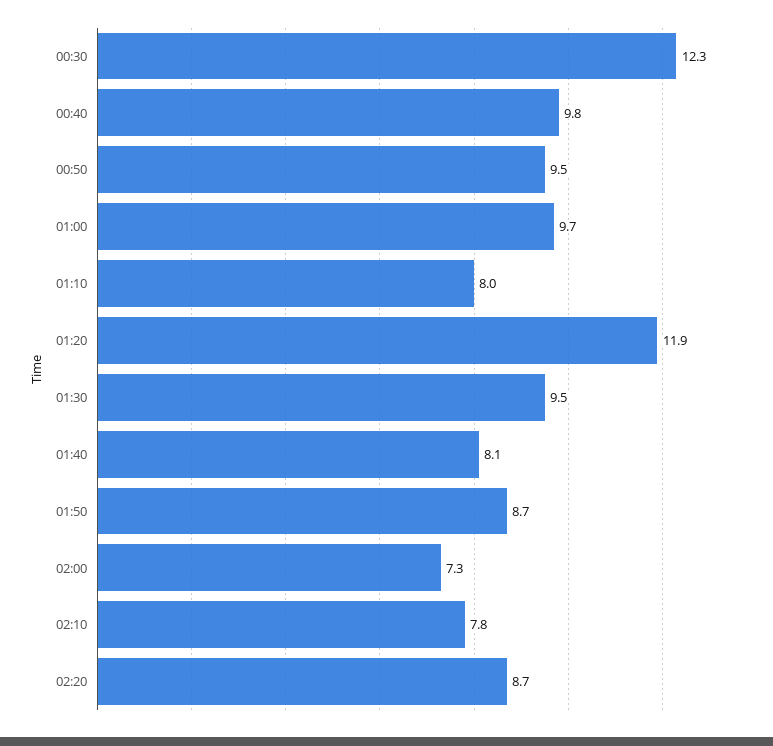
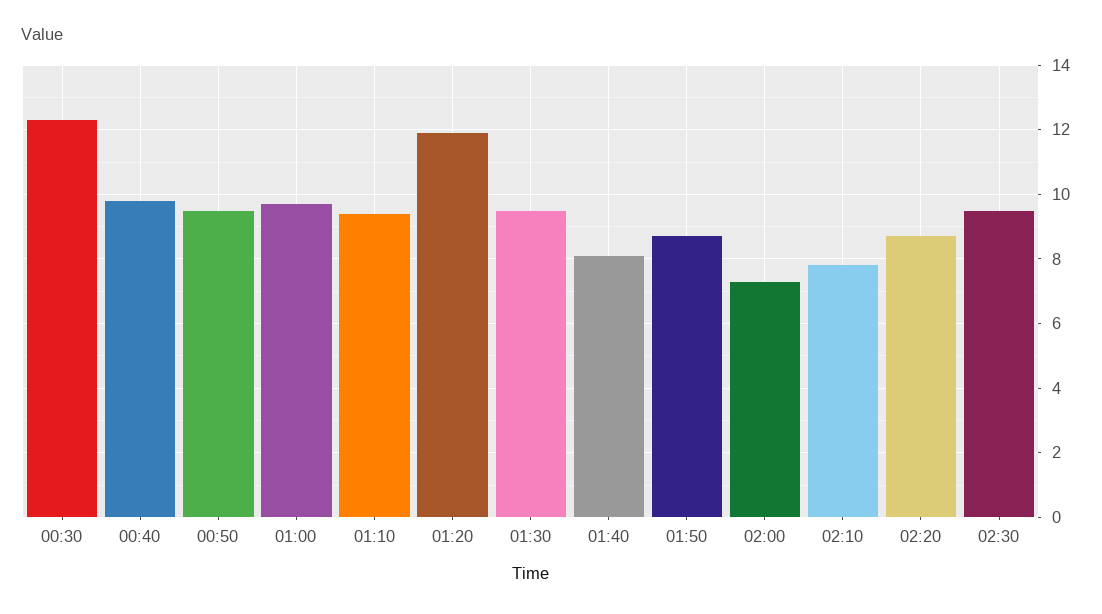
01:10: 8 -> 9.5
02:30: none -> 9.5

